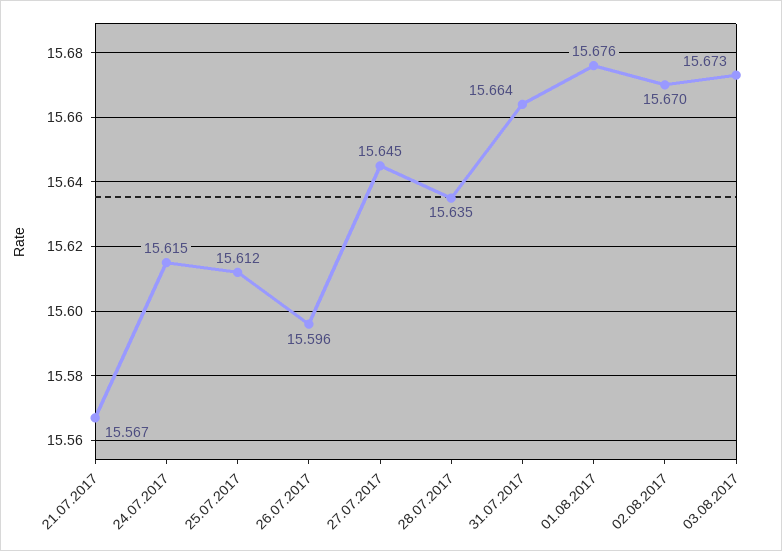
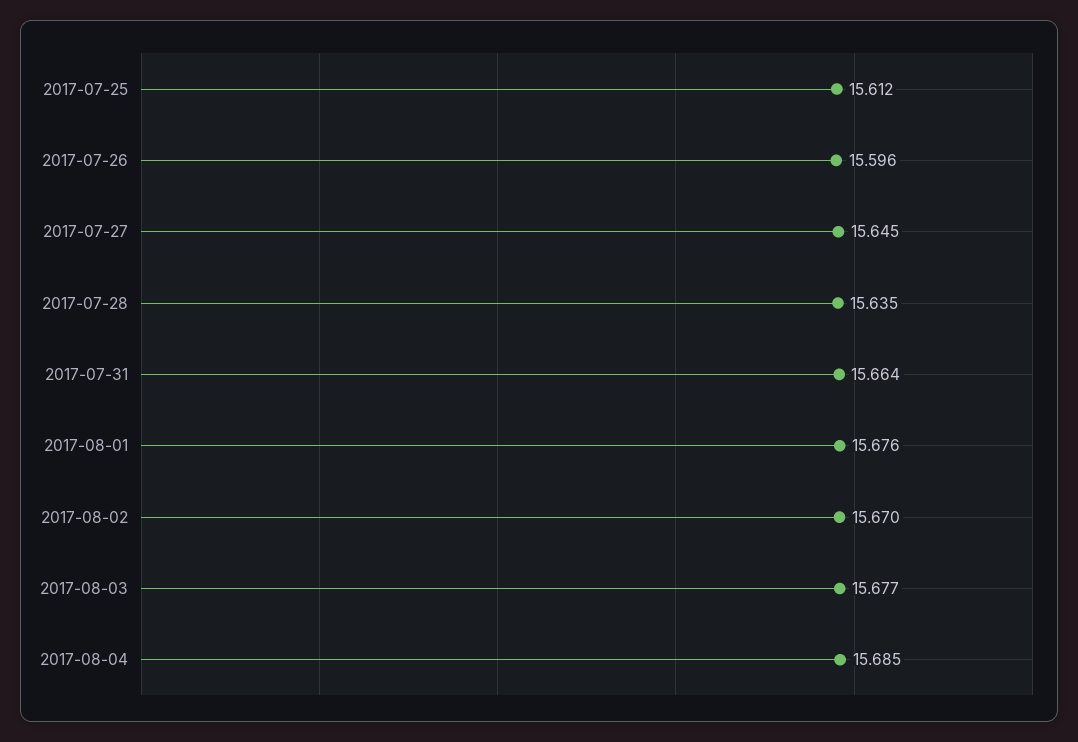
21.07.2017: 15.567 -> none
24.07.2017: 15.615 -> none
03.08.2017: 15.673 -> 15.677
2017-08-04: none -> 15.685

